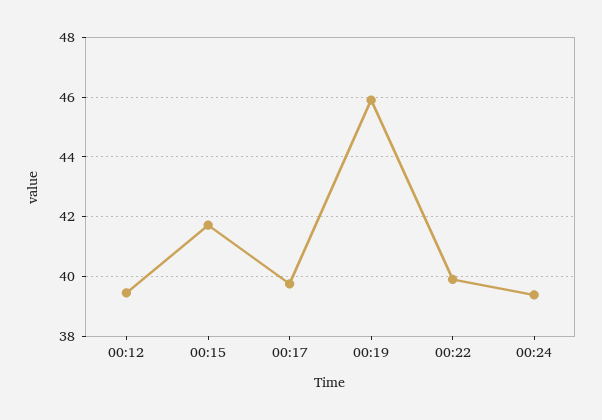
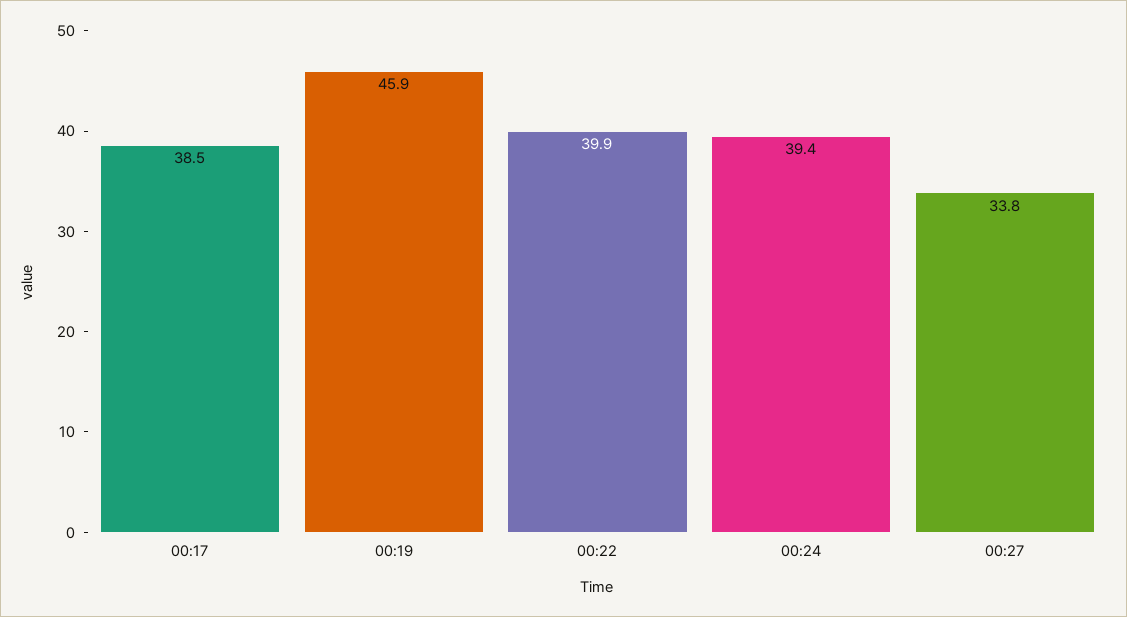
00:12: 39.5 -> none
00:15: 41.75 -> none
00:17: 39.75 -> 38.5
00:27: none -> 33.8

